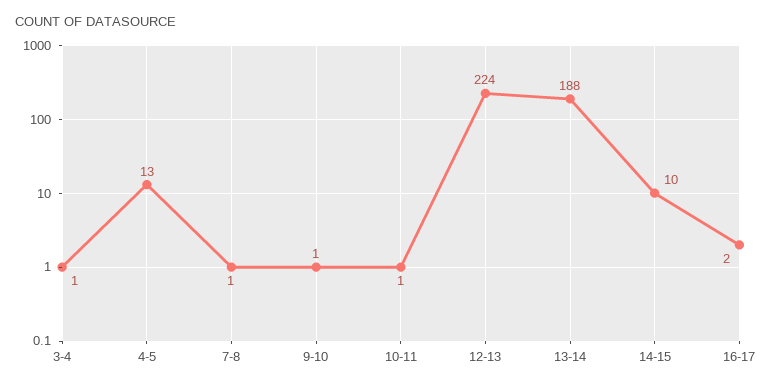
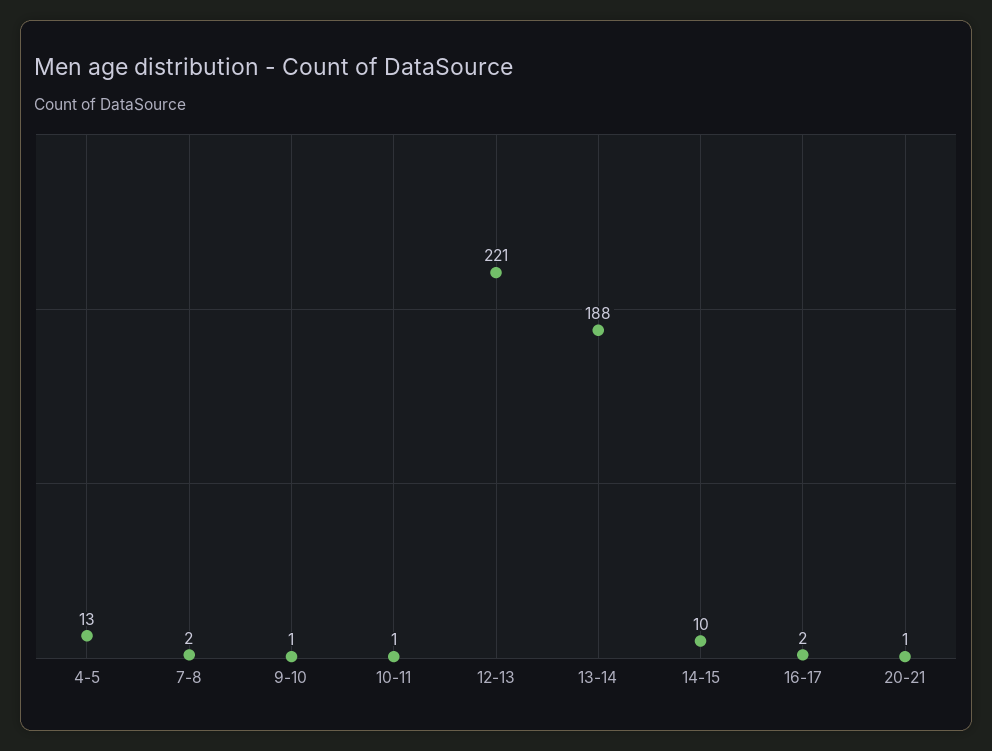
3-4: 1 -> none
7-8: 1 -> 2
12-13: 224 -> 221
20-21: none -> 1

